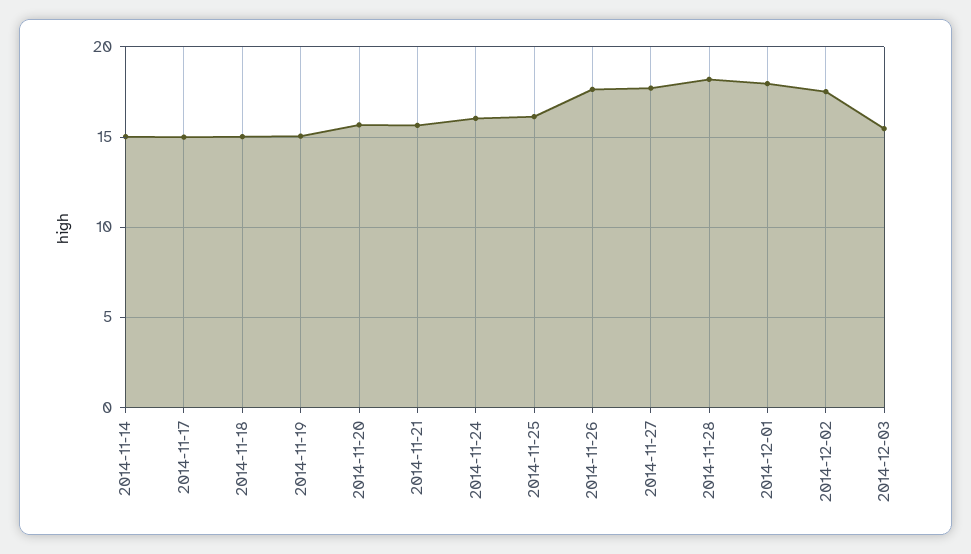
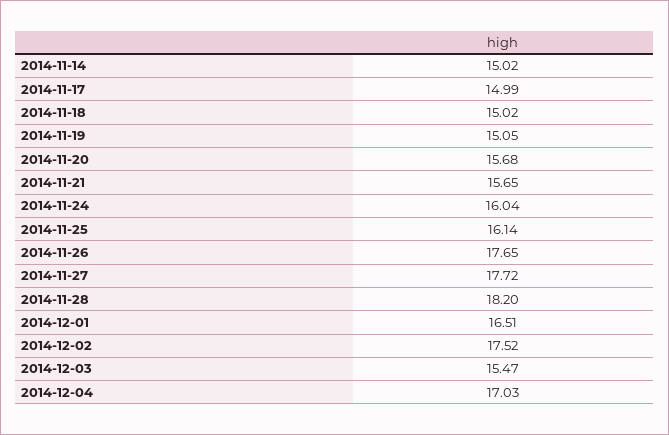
2014-12-01: 18 -> 16.51
2014-12-04: none -> 17.03

